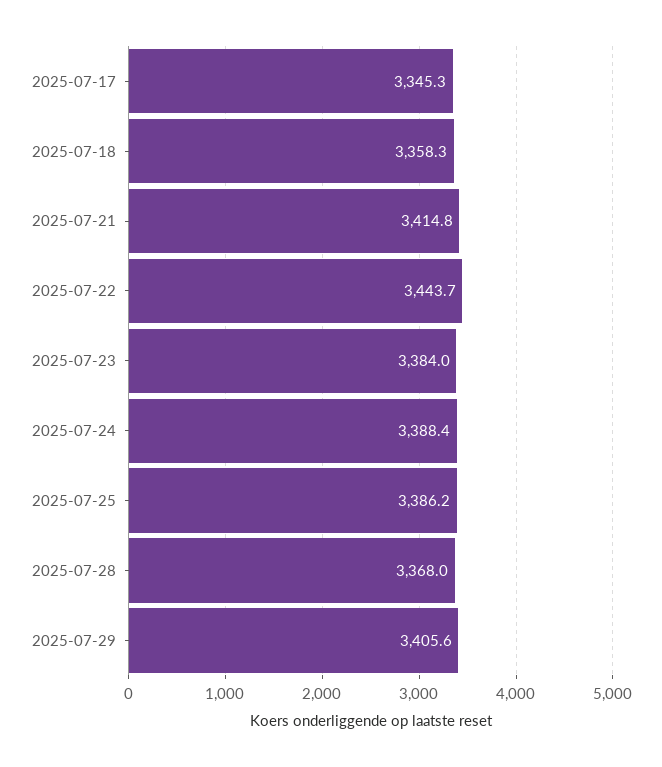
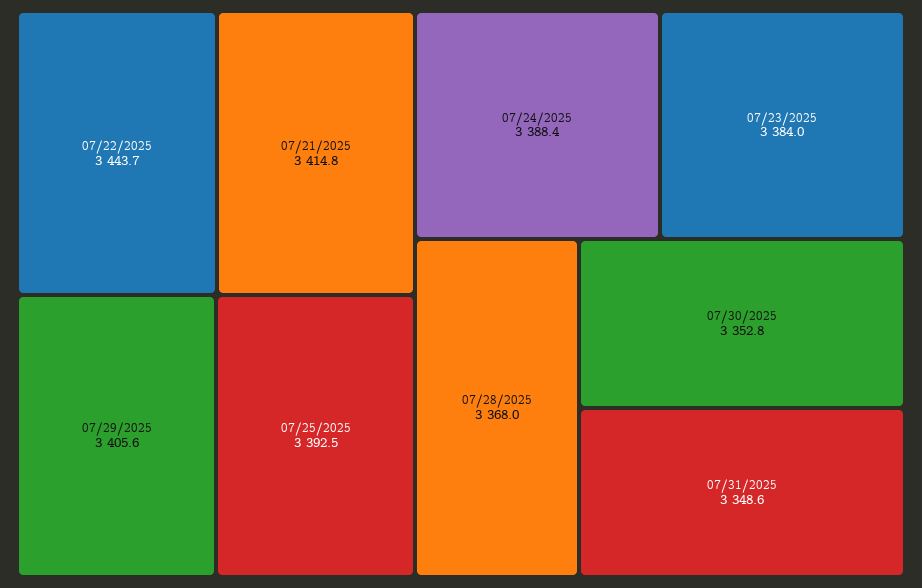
2025-07-17: 3345.3 -> none
2025-07-18: 3358.3 -> none
2025-07-25: 3386.2 -> 3392.5
07/30/2025: none -> 3352.8
07/31/2025: none -> 3348.6

